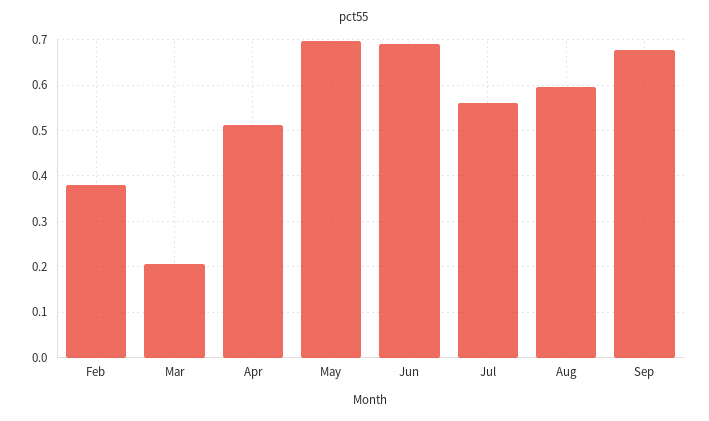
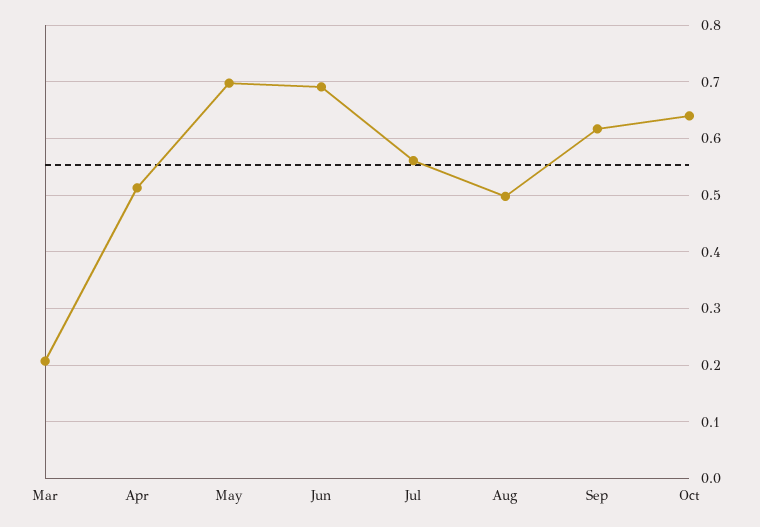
Feb: 0.38 -> none
Aug: 0.6 -> 0.5
Sep: 0.68 -> 0.62
Oct: none -> 0.64

